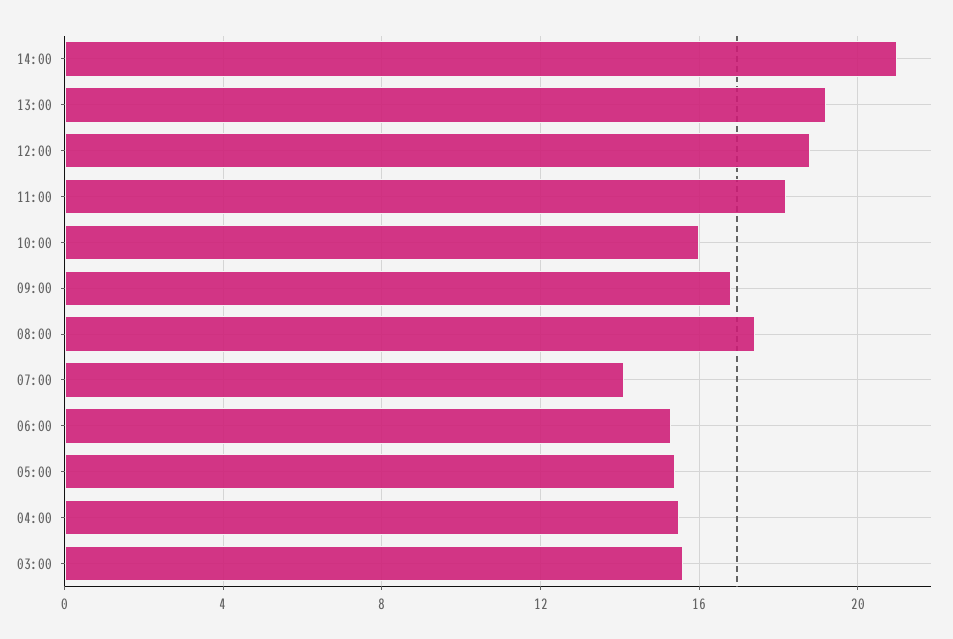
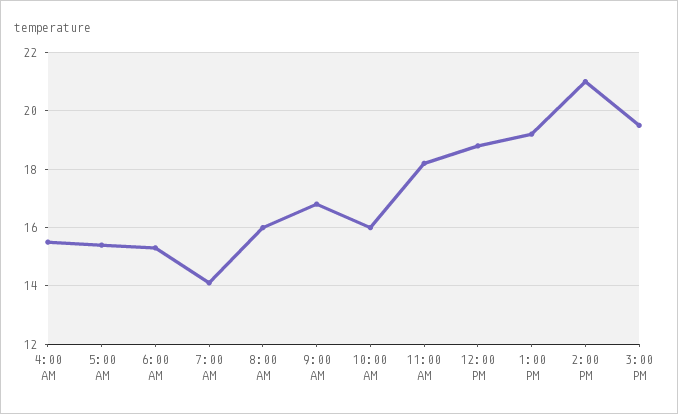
08:00: 17.5 -> 16
03:00: 15.5 -> none
3:00 PM: none -> 19.5

